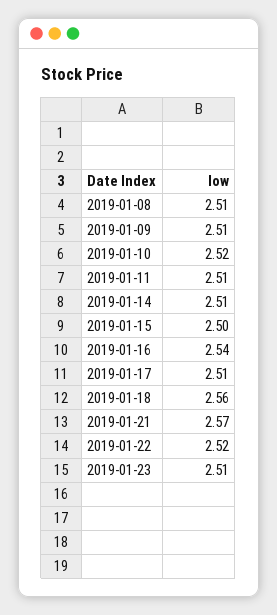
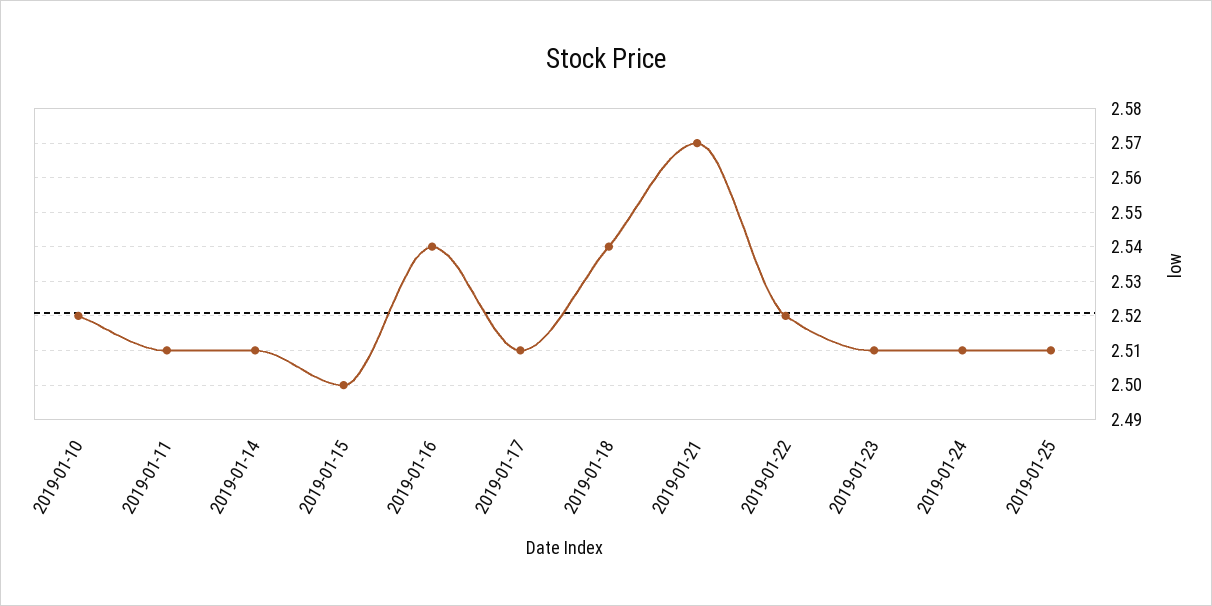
2019-01-08: 2.51 -> none
2019-01-09: 2.51 -> none
2019-01-18: 2.56 -> 2.54
2019-01-24: none -> 2.51
2019-01-25: none -> 2.51

